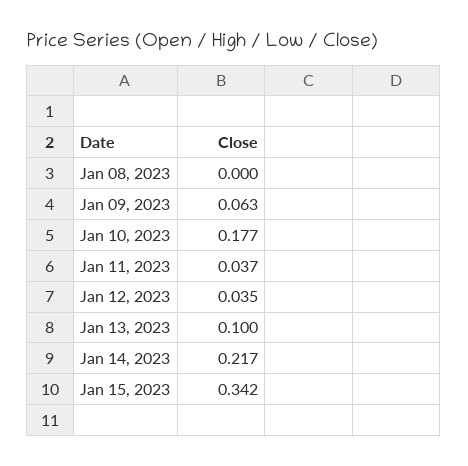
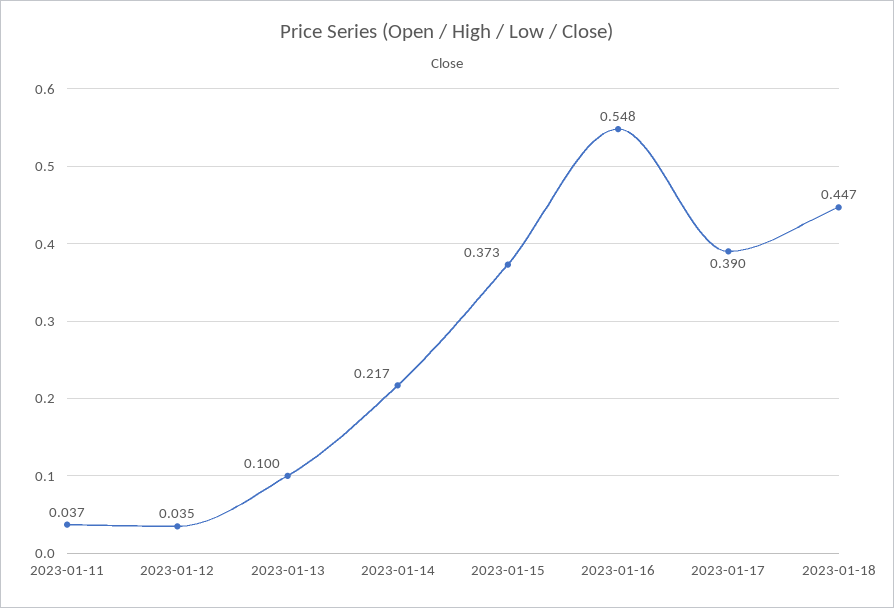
Jan 08, 2023: 0 -> none
Jan 09, 2023: 0.063 -> none
Jan 10, 2023: 0.177 -> none
Jan 15, 2023: 0.342 -> 0.373
2023-01-16: none -> 0.548
2023-01-17: none -> 0.39
2023-01-18: none -> 0.447

